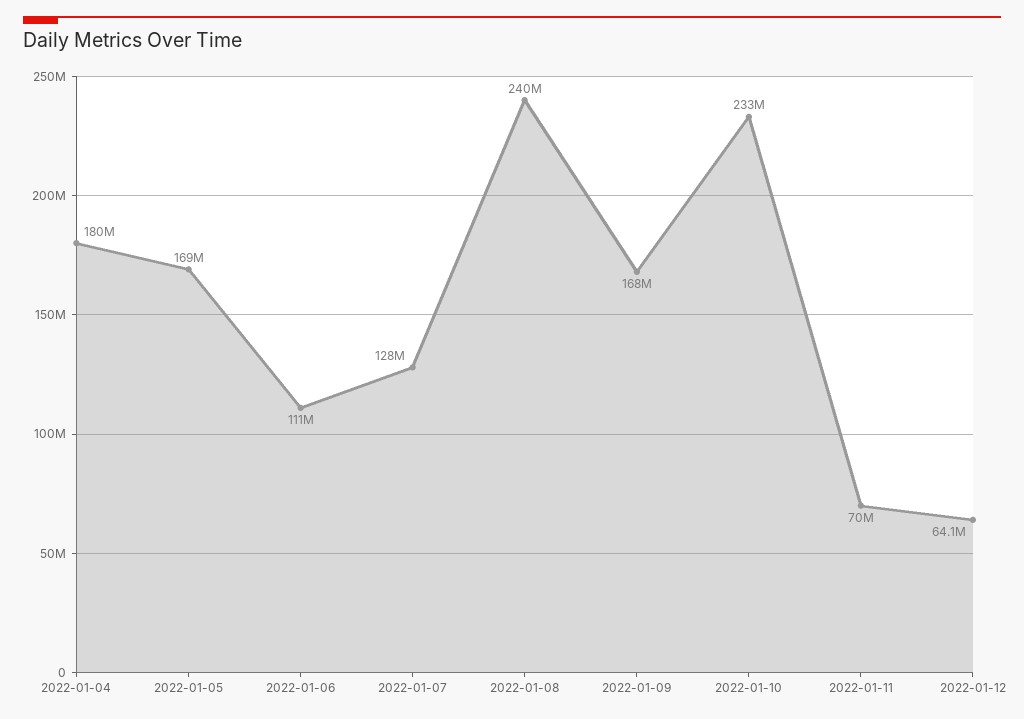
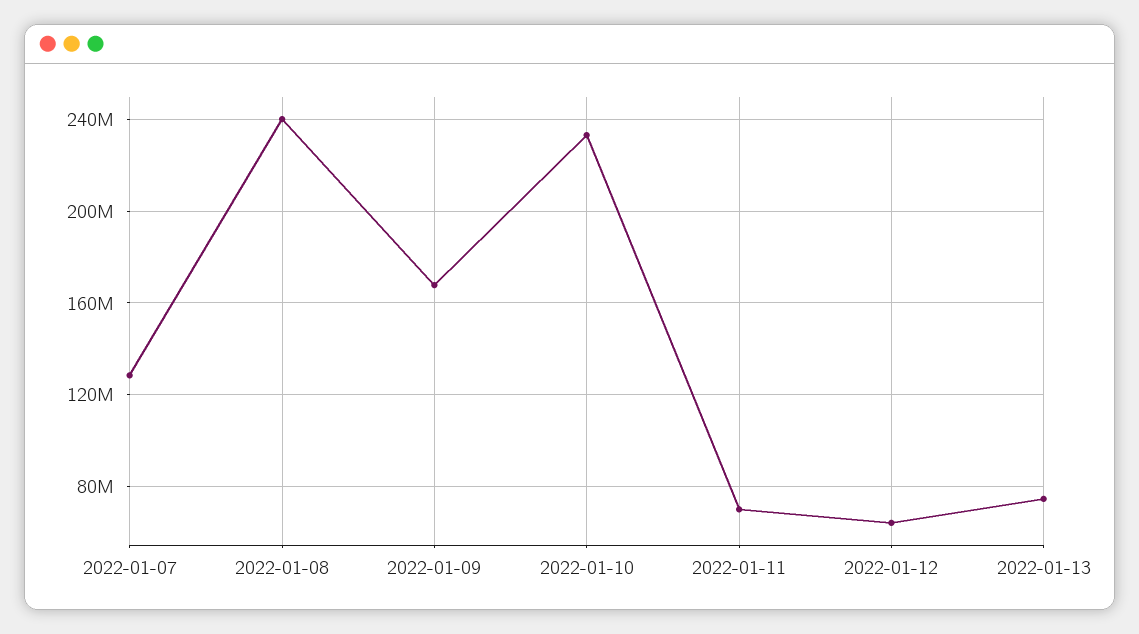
2022-01-04: 180000000 -> none
2022-01-05: 169000000 -> none
2022-01-06: 111000000 -> none
2022-01-13: none -> 75000000

